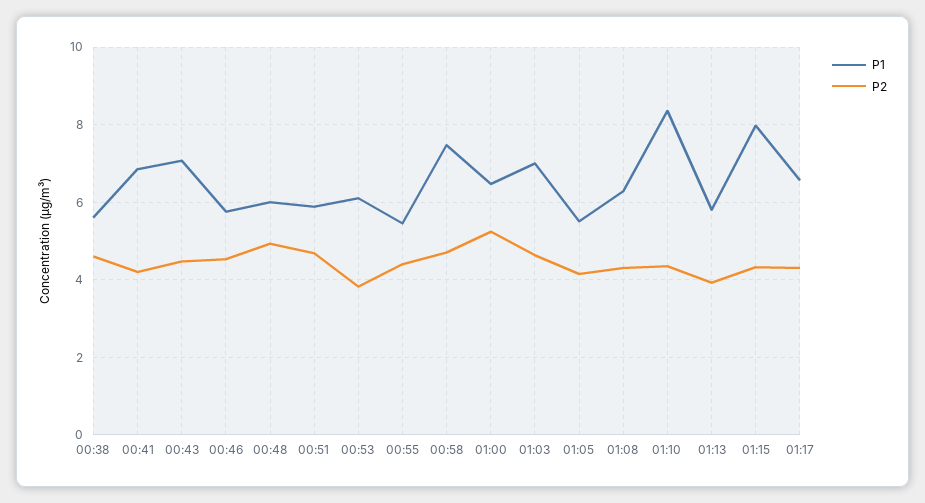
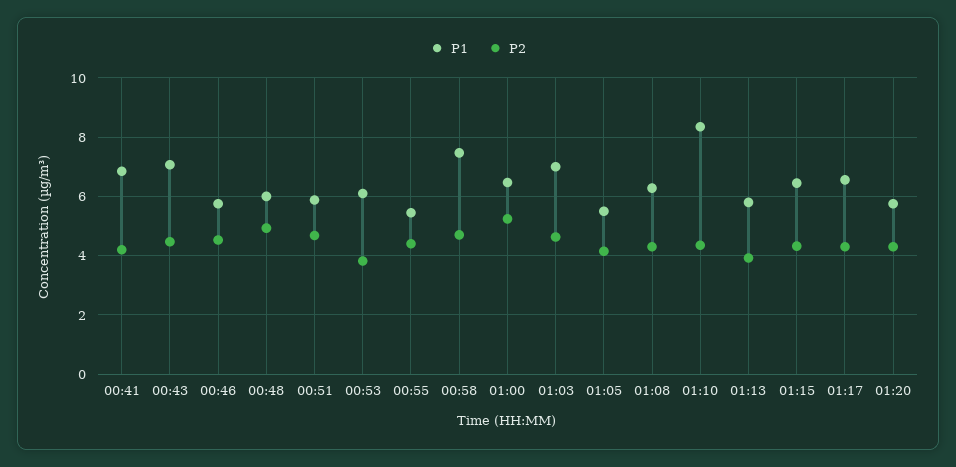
P1, 00:38: 5.6 -> none
P2, 00:38: 4.6 -> none
P1, 01:15: 8 -> 6.5
P1, 01:20: none -> 5.75
P2, 01:20: none -> 4.25

